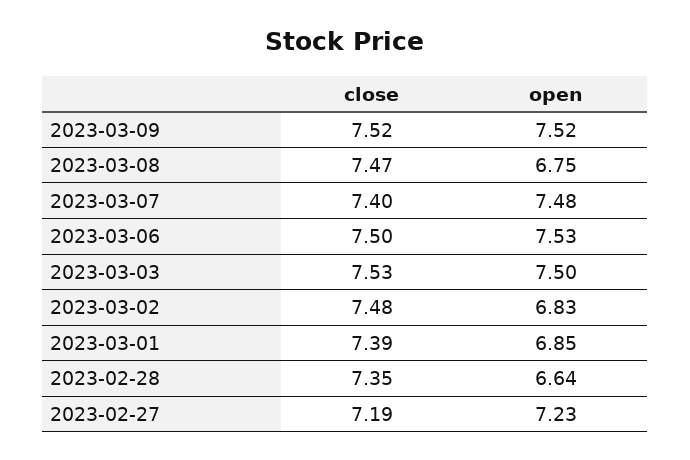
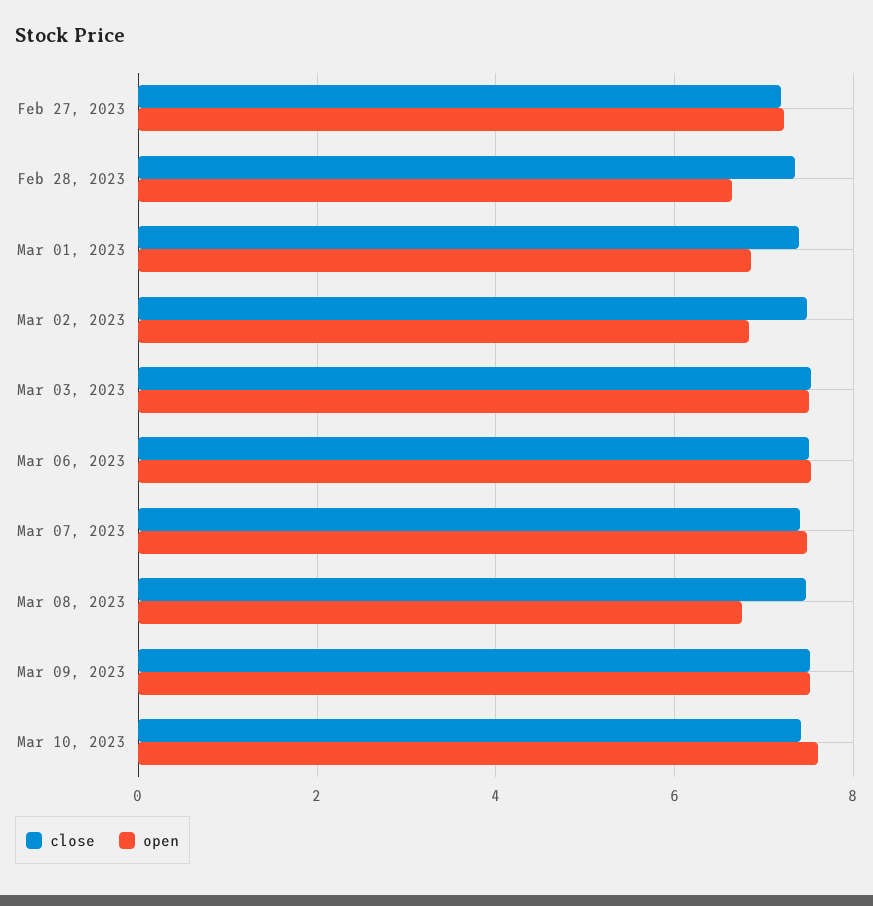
close, Mar 10, 2023: none -> 7.4
open, Mar 10, 2023: none -> 7.6

